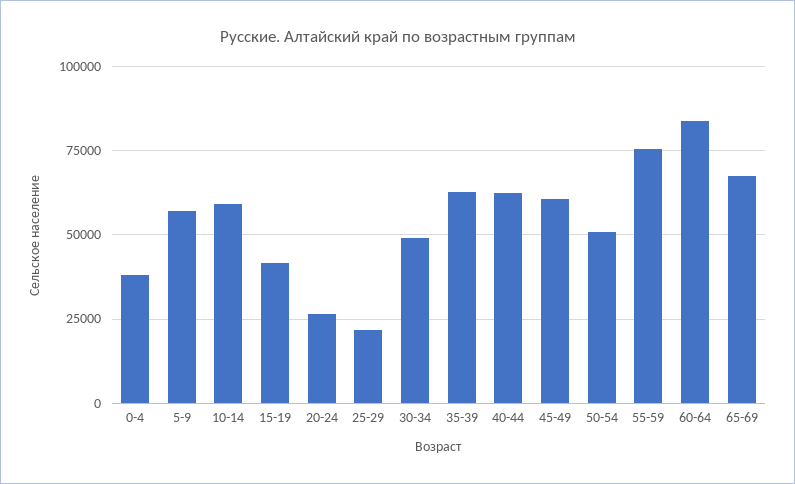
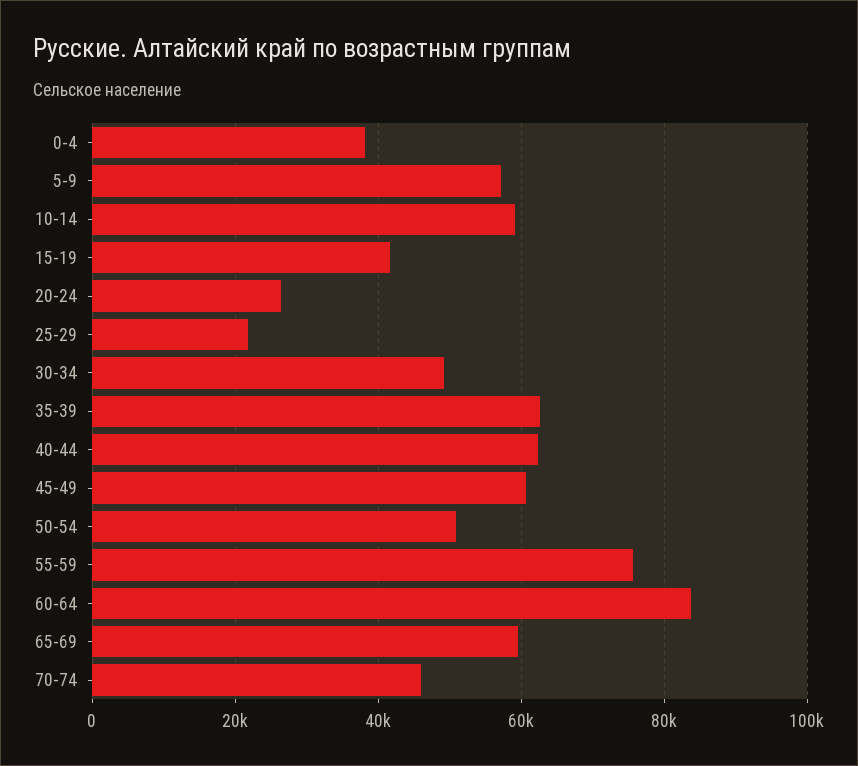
65-69: 67500 -> 60000
70-74: none -> 46000

